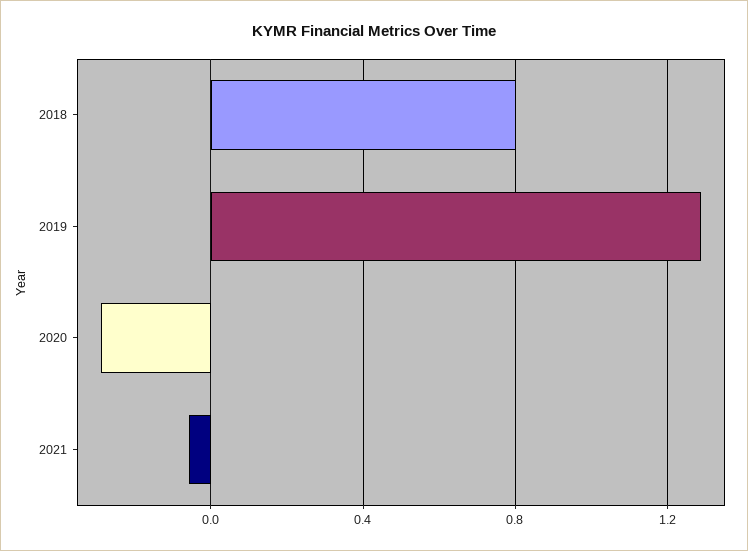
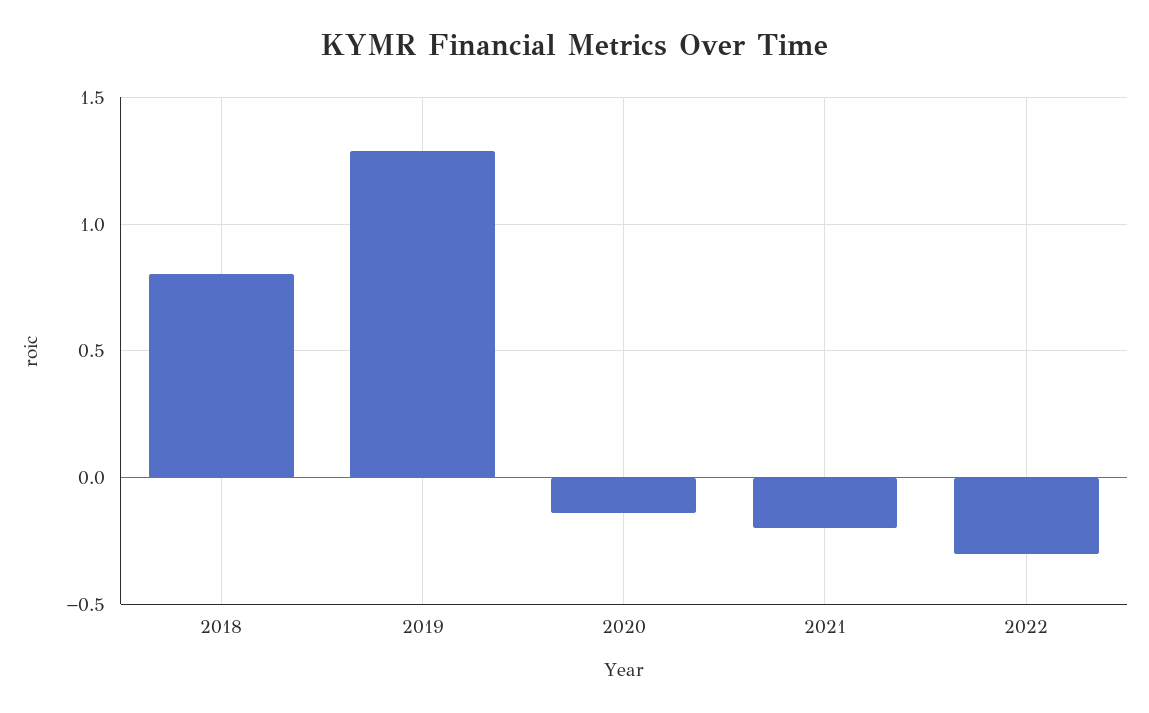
2020: -0.3 -> -0.15
2021: -0.05 -> -0.2
2022: none -> -0.3

